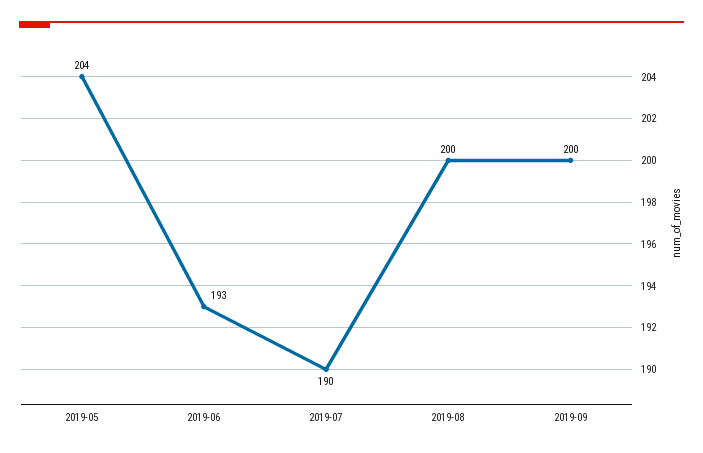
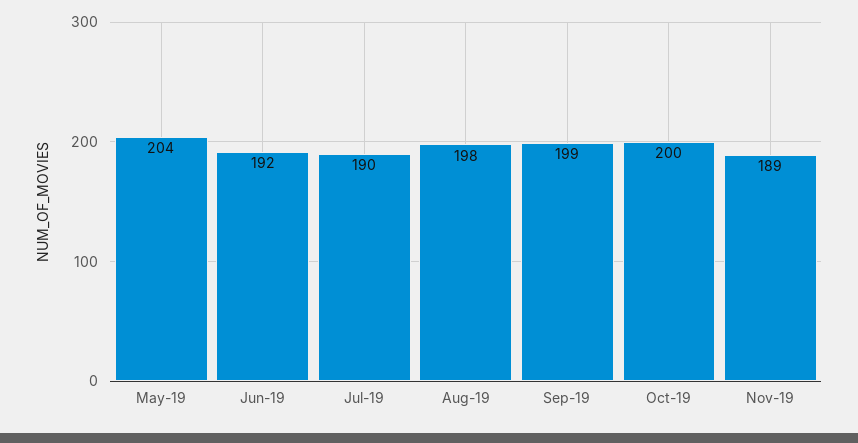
2019-06: 193 -> 192
2019-08: 200 -> 198
2019-09: 200 -> 199
Oct-19: none -> 200
Nov-19: none -> 189

